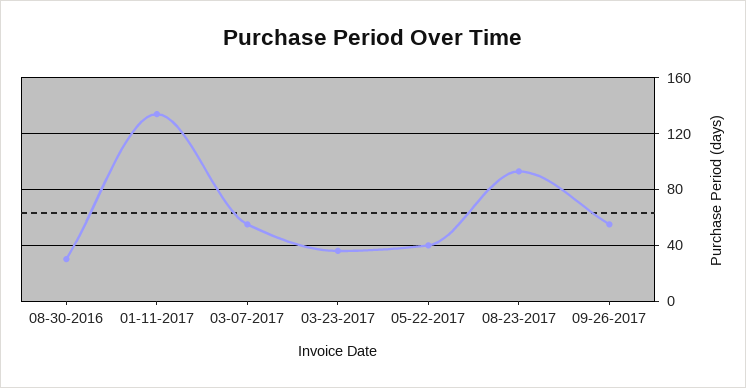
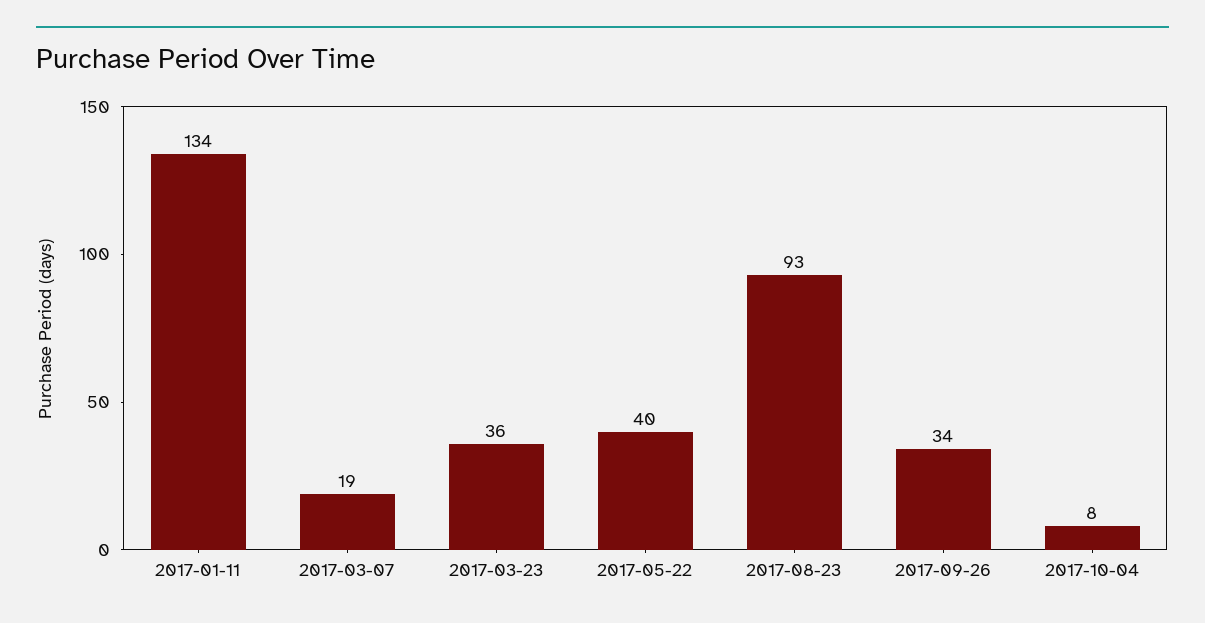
08-30-2016: 30 -> none
03-07-2017: 55 -> 19
09-26-2017: 55 -> 34
2017-10-04: none -> 8

